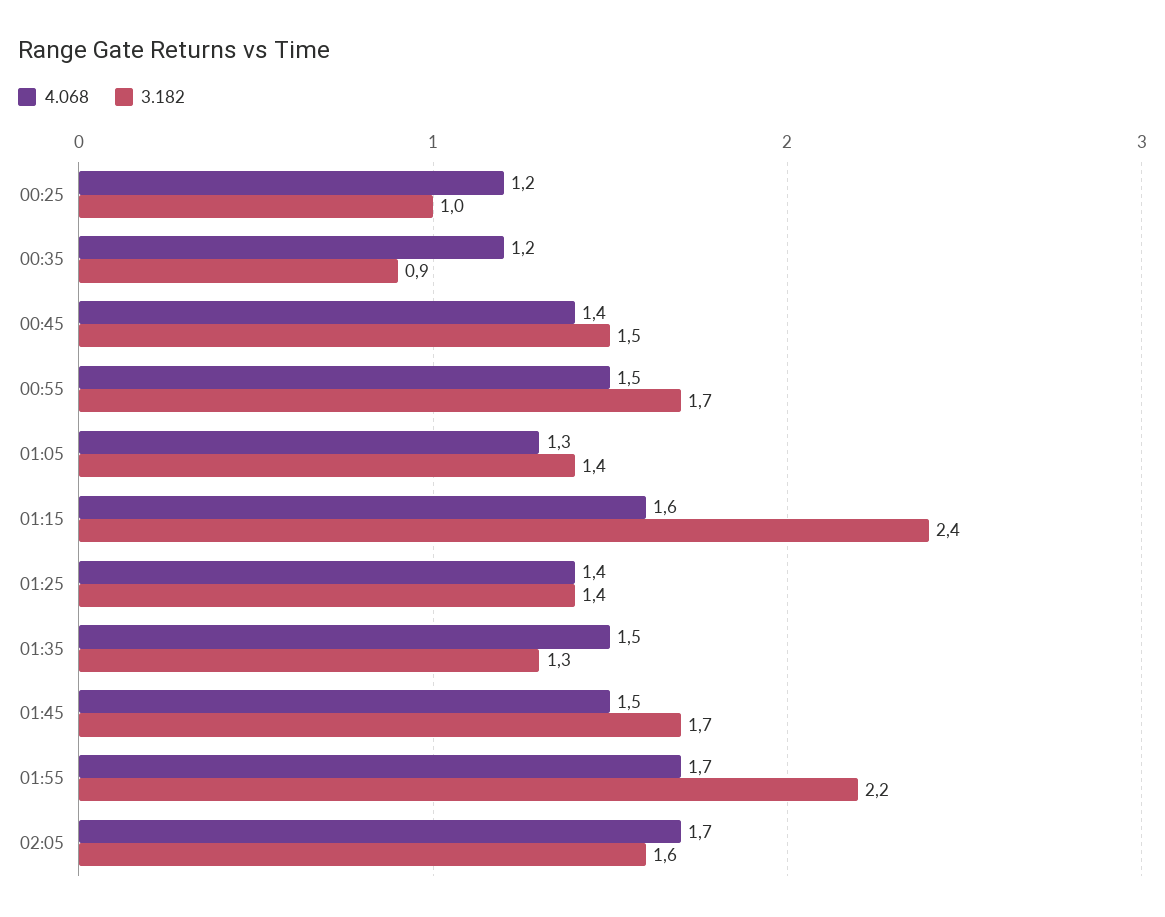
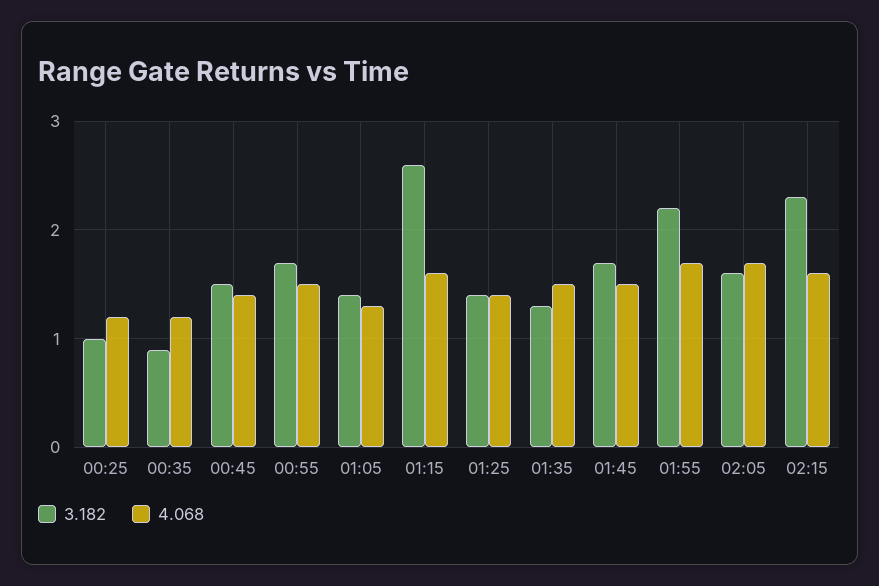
3.182, 01:15: 2.4 -> 2.6
3.182, 02:15: none -> 2.3
4.068, 02:15: none -> 1.6

